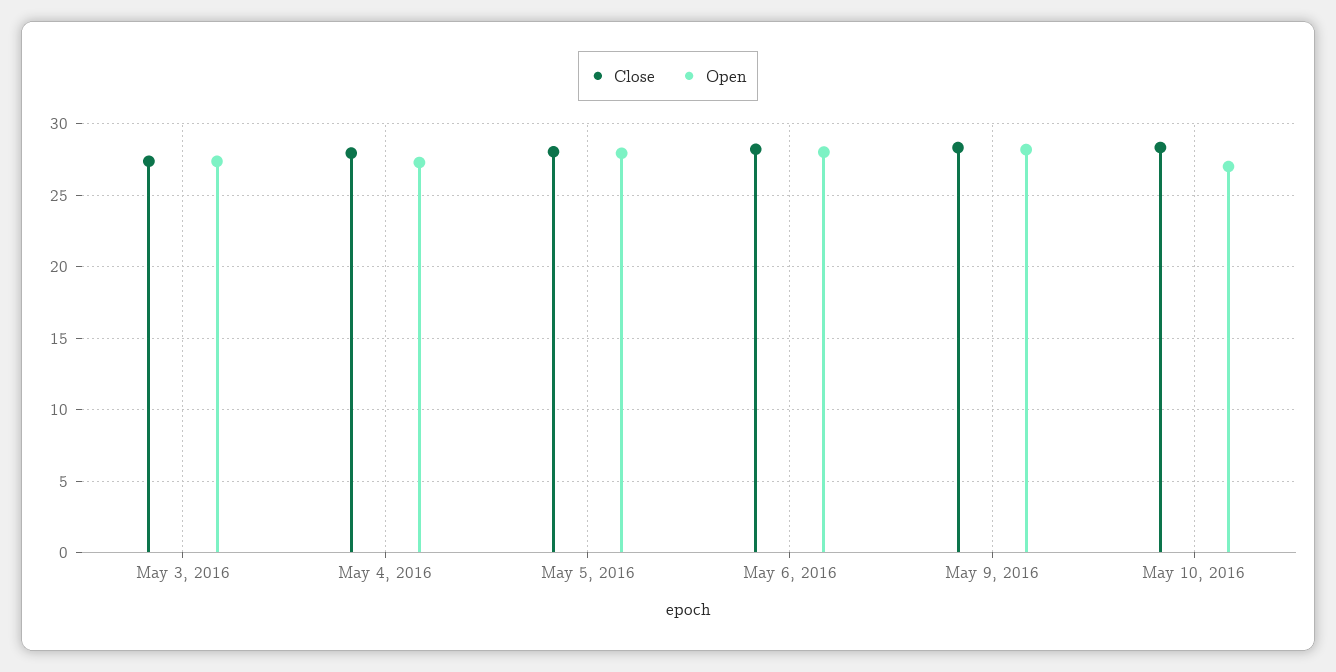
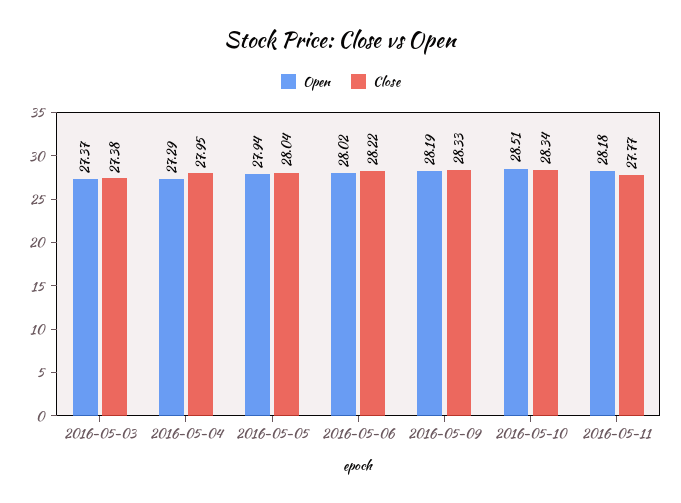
Open, May 10, 2016: 27 -> 28.51
Open, 2016-05-11: none -> 28.18
Close, 2016-05-11: none -> 27.77

